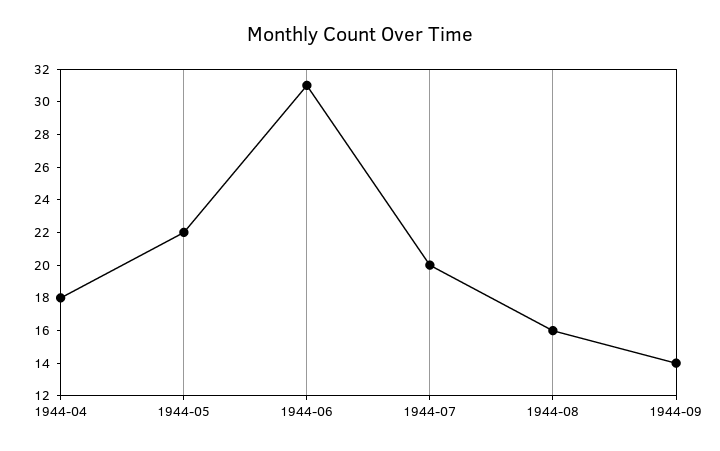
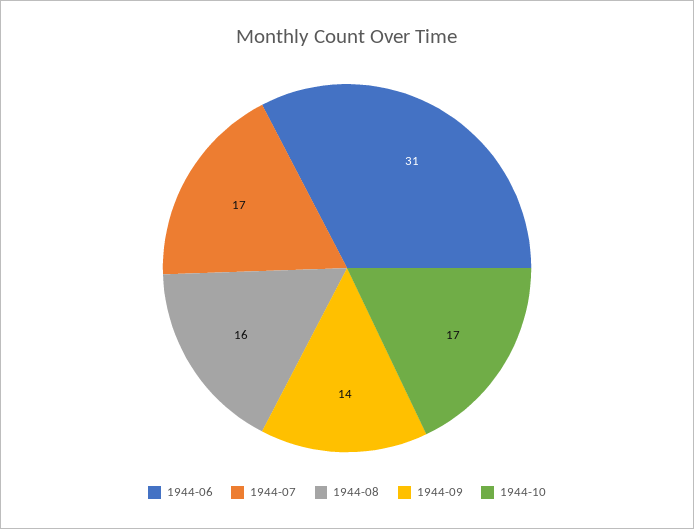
1944-04: 18 -> none
1944-05: 22 -> none
1944-07: 20 -> 17
1944-10: none -> 17

